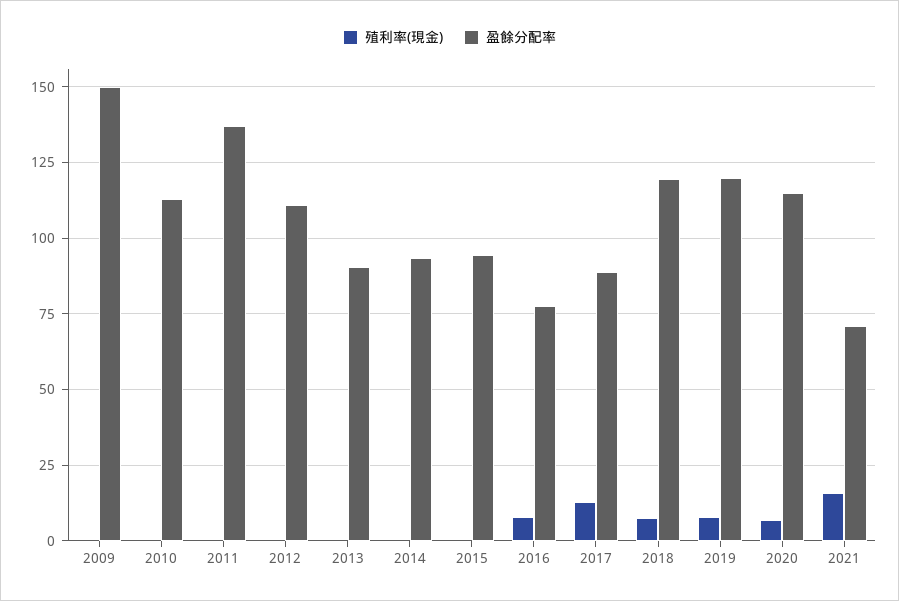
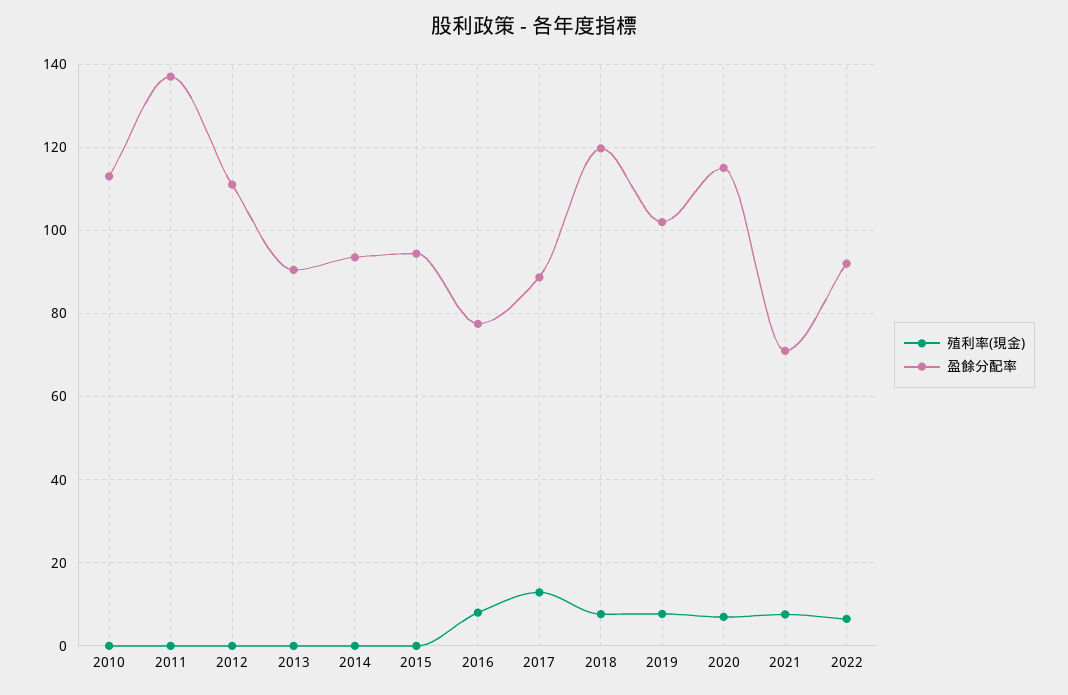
殖利率(現金), 2009: 0 -> none
盈餘分配率, 2009: 150 -> none
盈餘分配率, 2019: 120 -> 102
殖利率(現金), 2021: 15 -> 8
殖利率(現金), 2022: none -> 6
盈餘分配率, 2022: none -> 92

